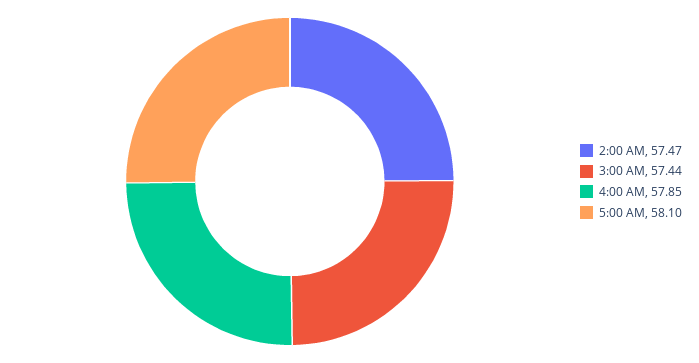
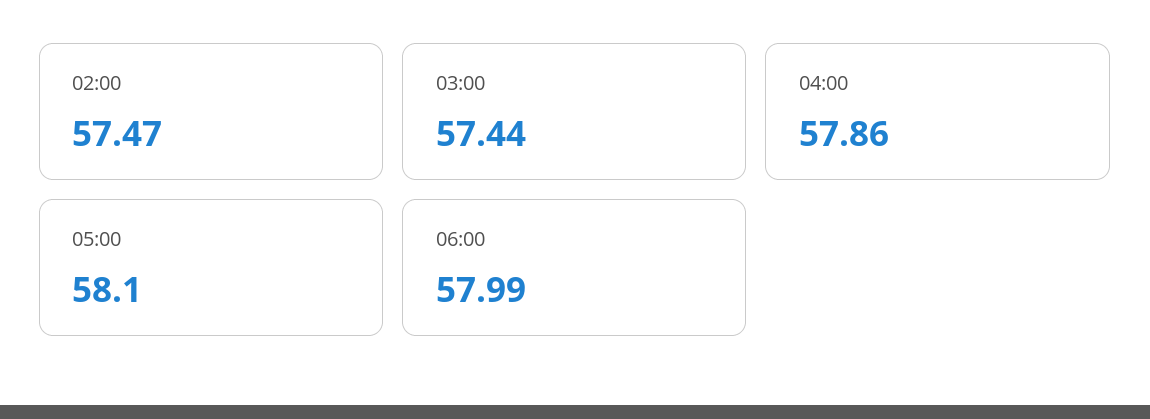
4:00 AM: 57.85 -> 57.86
06:00: none -> 57.99

